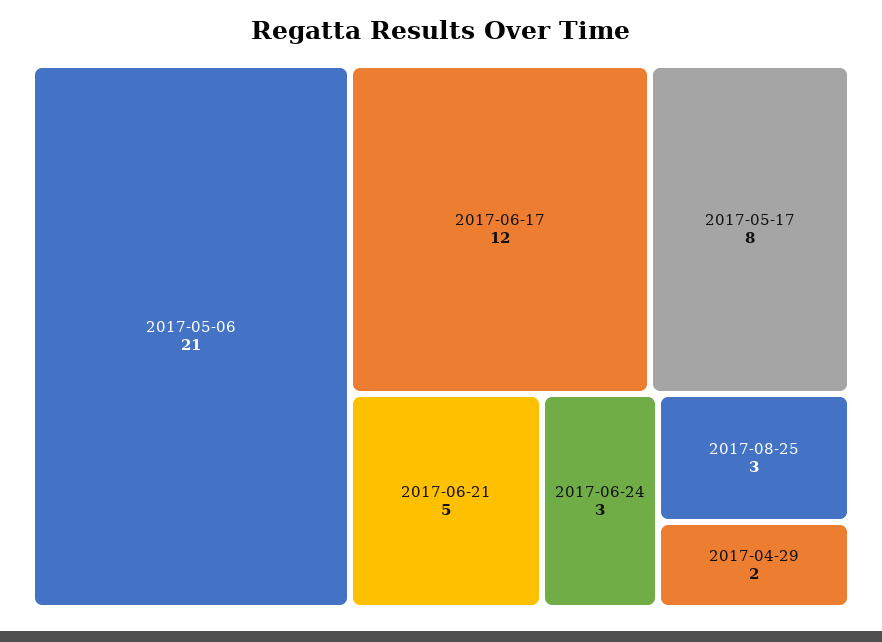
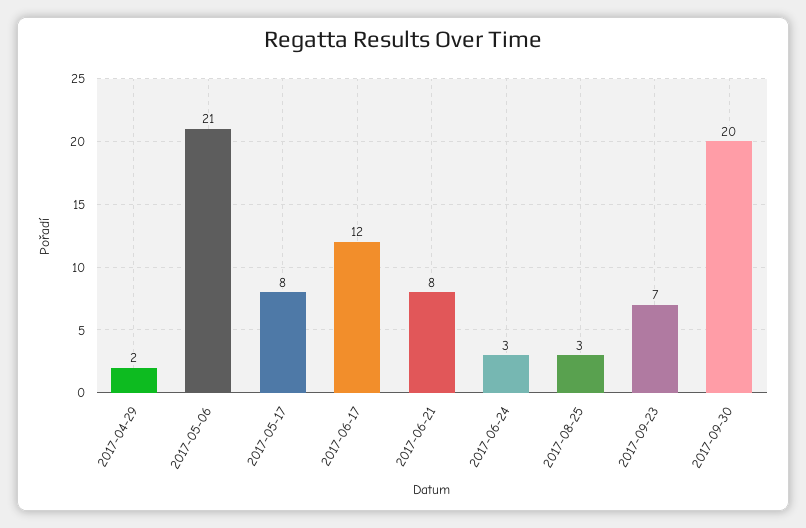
2017-06-21: 5 -> 8
2017-09-23: none -> 7
2017-09-30: none -> 20

